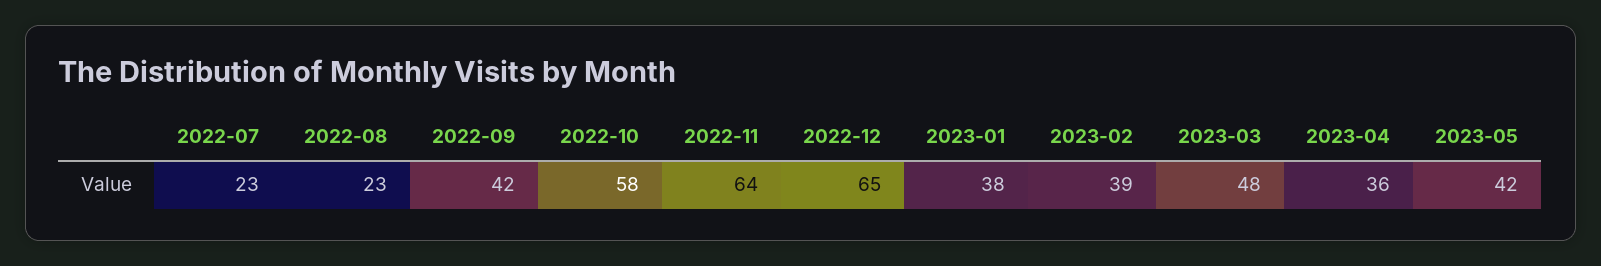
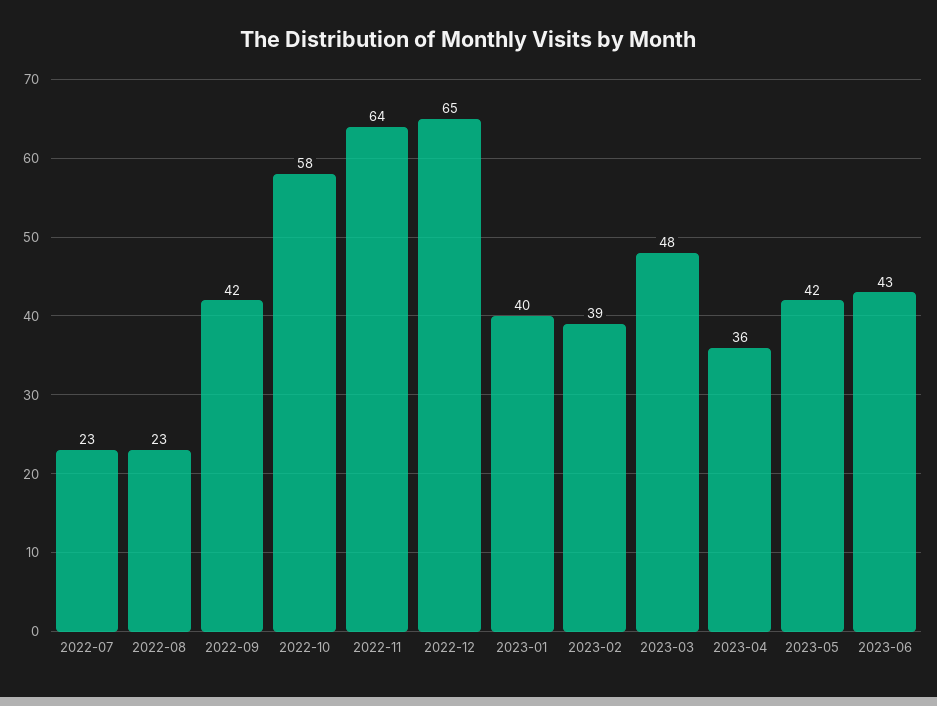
2023-01: 38 -> 40
2023-06: none -> 43

